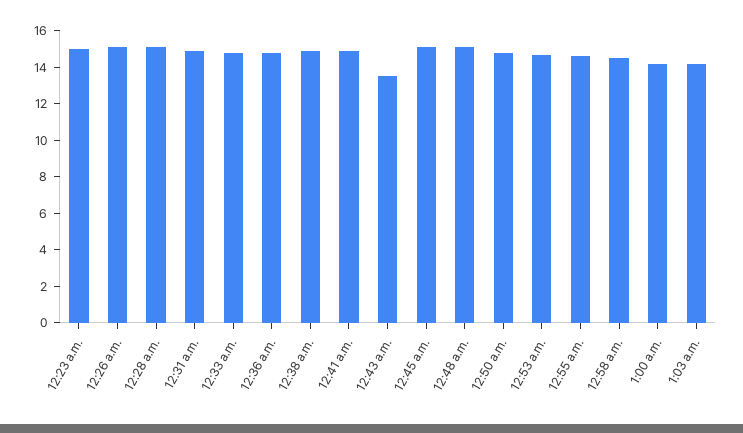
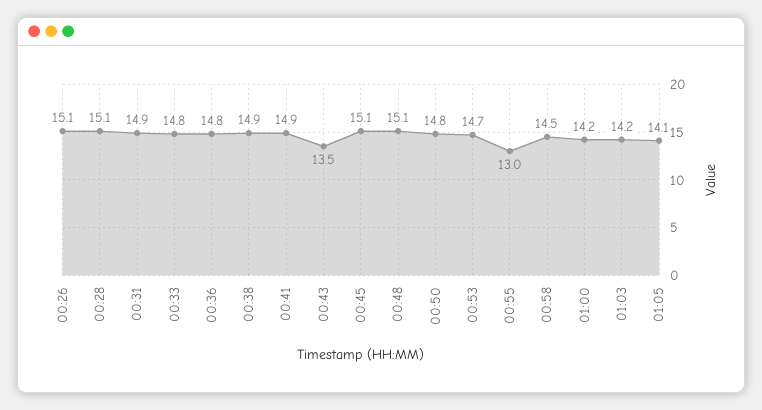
12:23 a.m.: 15 -> none
12:55 a.m.: 14.5 -> 13
01:05: none -> 14.1

